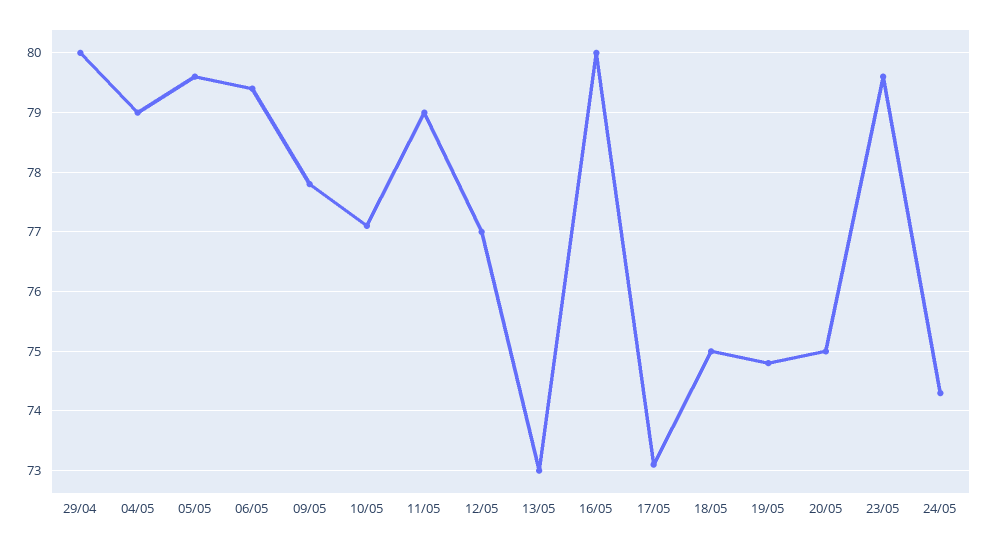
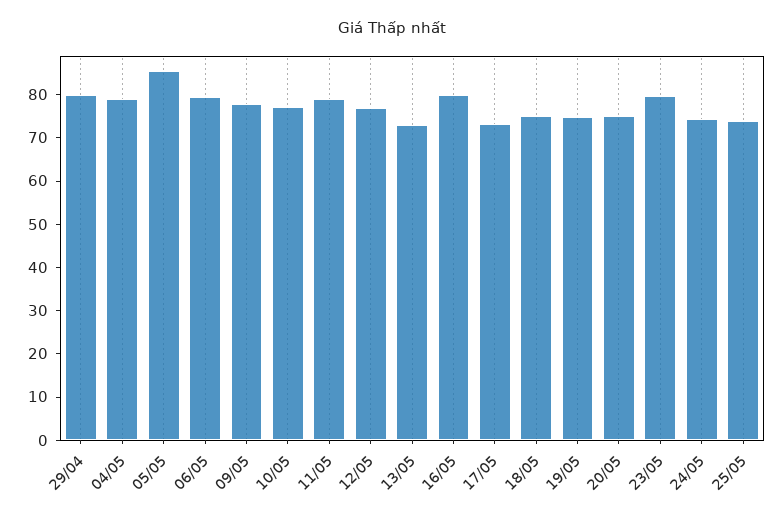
05/05: 79.5 -> 86
25/05: none -> 74

